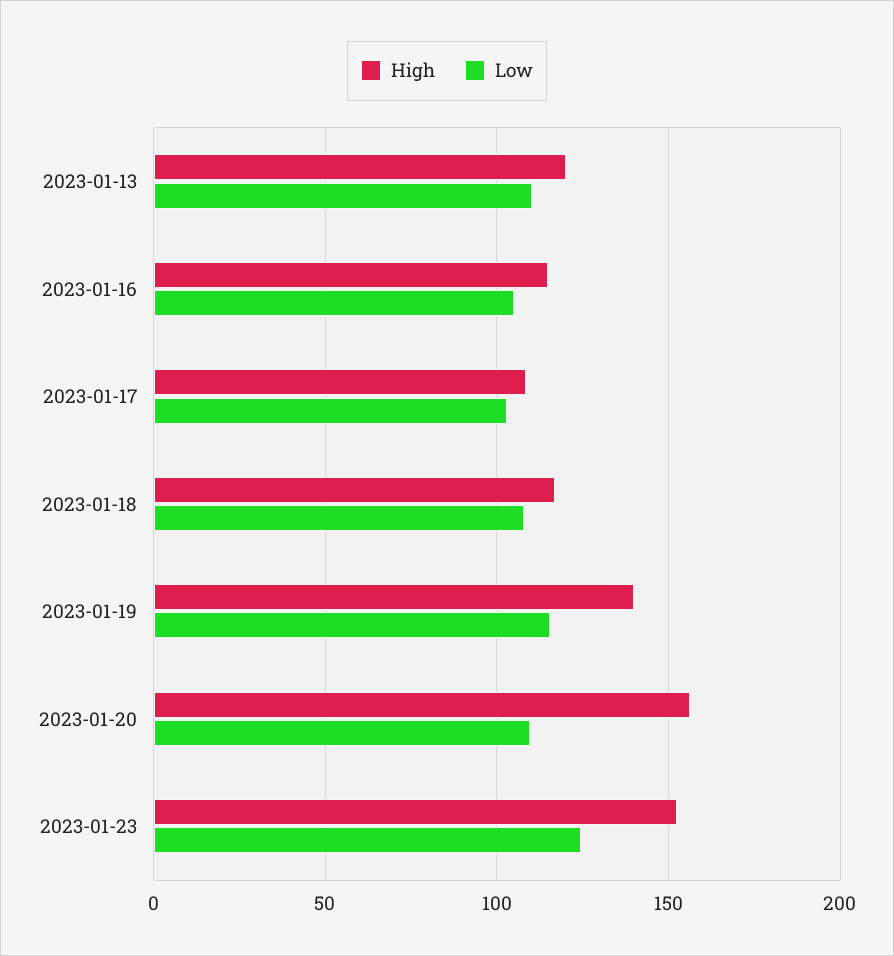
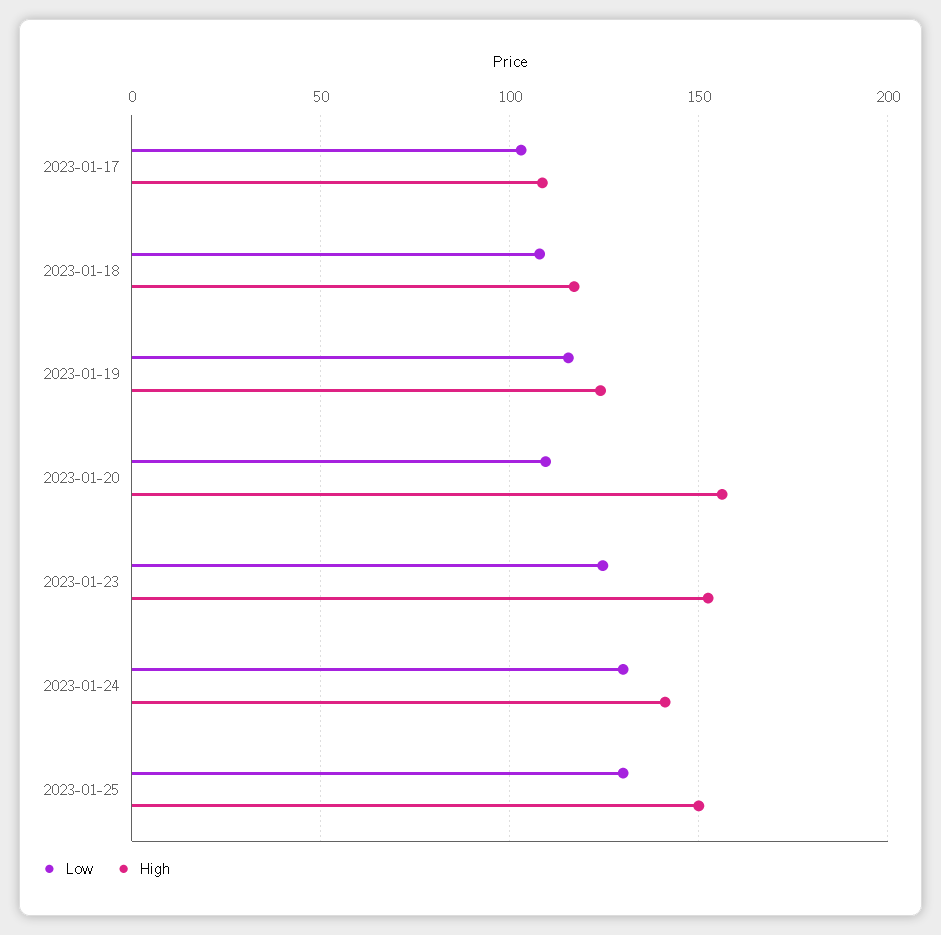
High, 2023-01-13: 120 -> none
Low, 2023-01-13: 110 -> none
High, 2023-01-16: 115 -> none
Low, 2023-01-16: 105 -> none
High, 2023-01-19: 140 -> 125
Low, 2023-01-24: none -> 130
High, 2023-01-24: none -> 140
Low, 2023-01-25: none -> 130
High, 2023-01-25: none -> 150

